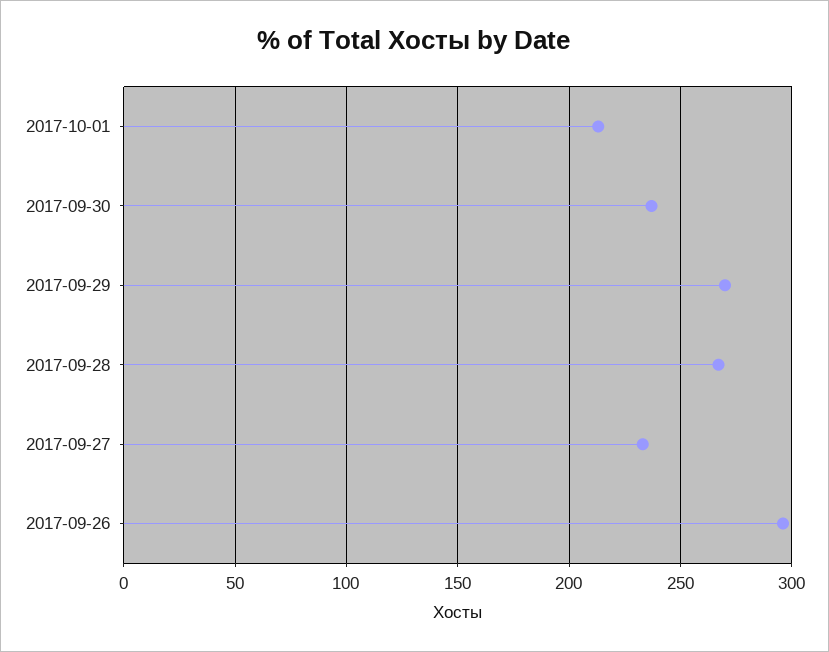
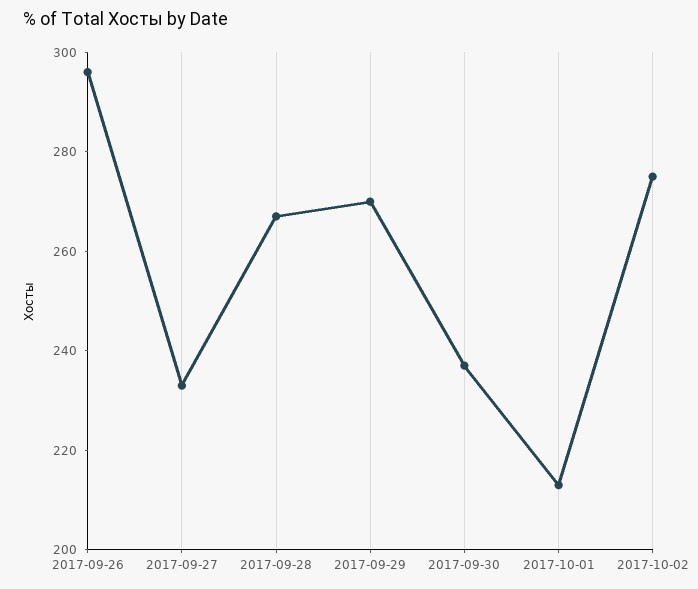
2017-10-02: none -> 275

